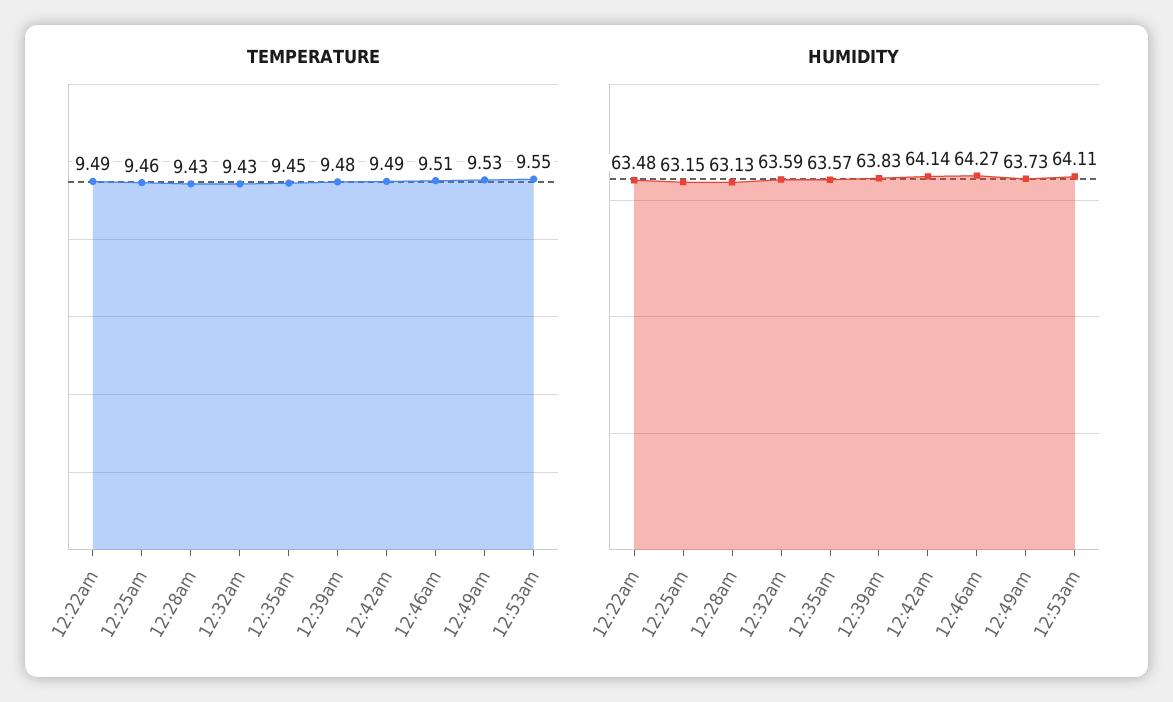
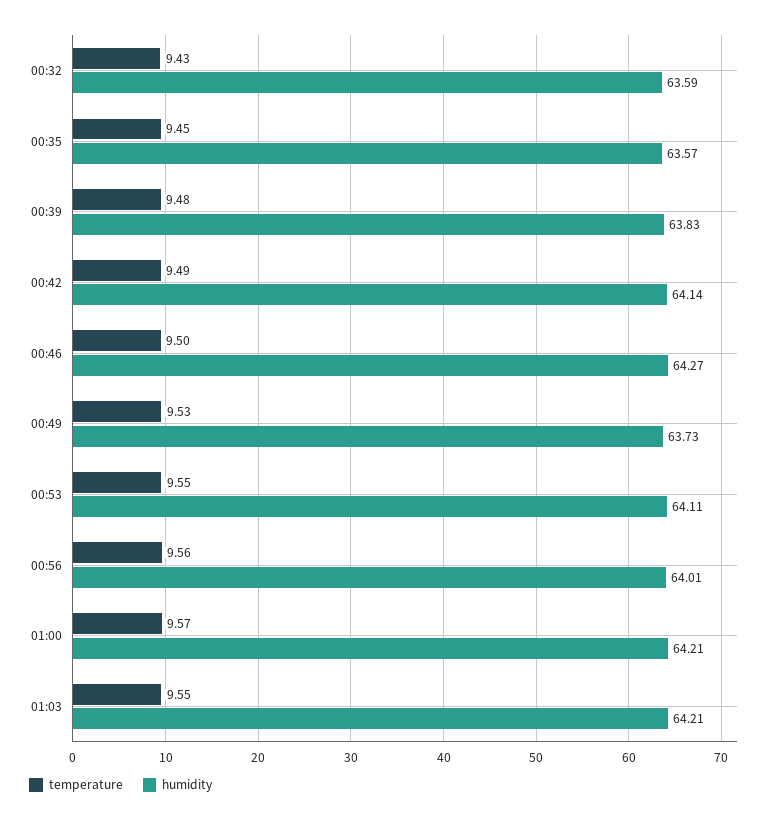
TEMPERATURE, 12:22am: 9.49 -> none
TEMPERATURE, 12:25am: 9.46 -> none
TEMPERATURE, 12:28am: 9.43 -> none
TEMPERATURE, 12:46am: 9.51 -> 9.5
HUMIDITY, 12:22am: 63.48 -> none
HUMIDITY, 12:25am: 63.15 -> none
HUMIDITY, 12:28am: 63.13 -> none
TEMPERATURE, 00:56: none -> 9.56
HUMIDITY, 00:56: none -> 64.01
TEMPERATURE, 01:00: none -> 9.57
HUMIDITY, 01:00: none -> 64.21
TEMPERATURE, 01:03: none -> 9.55
HUMIDITY, 01:03: none -> 64.21

